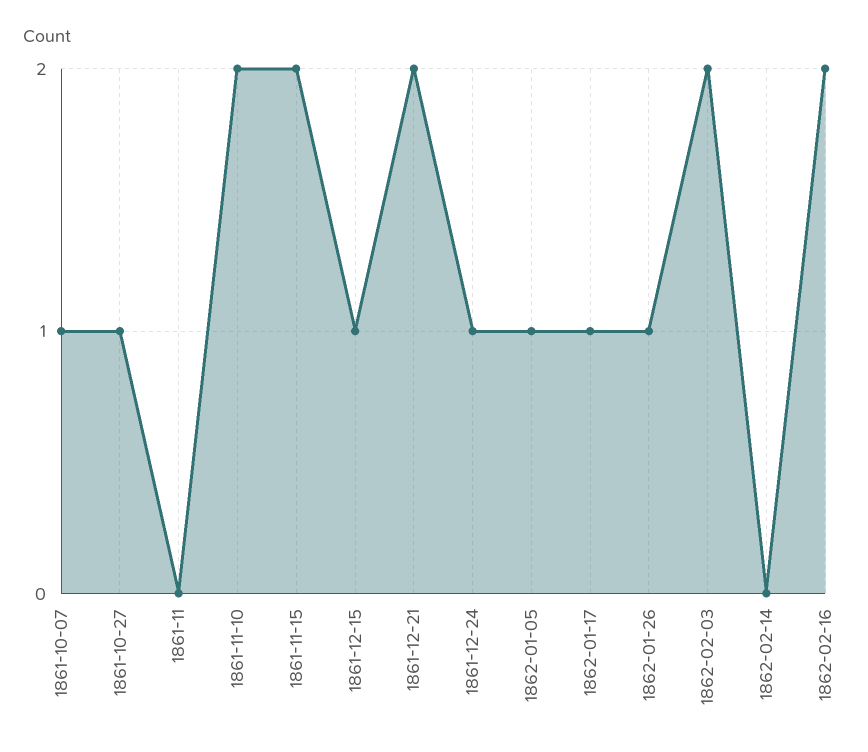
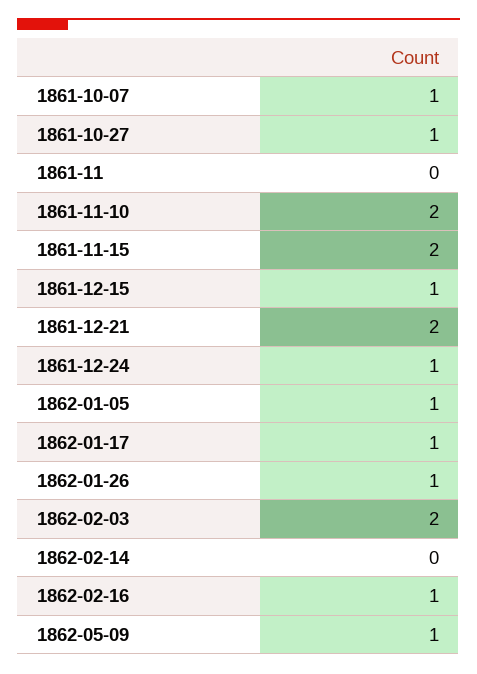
1862-02-16: 2 -> 1
1862-05-09: none -> 1

